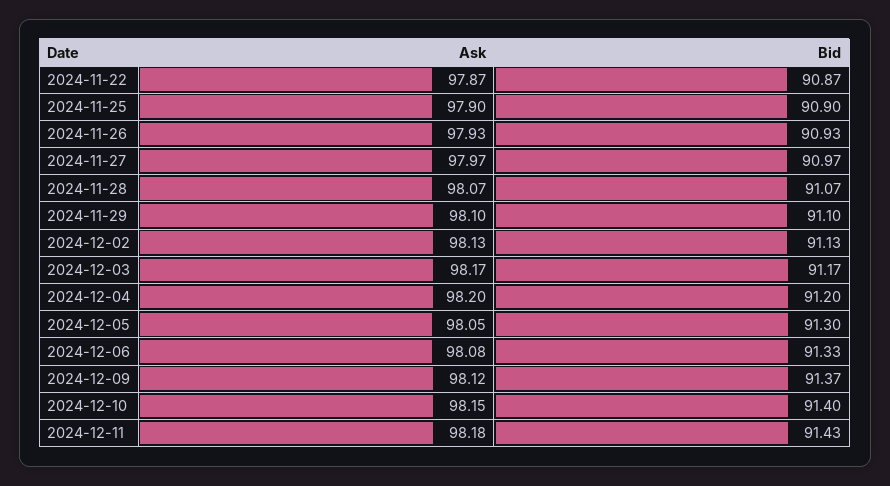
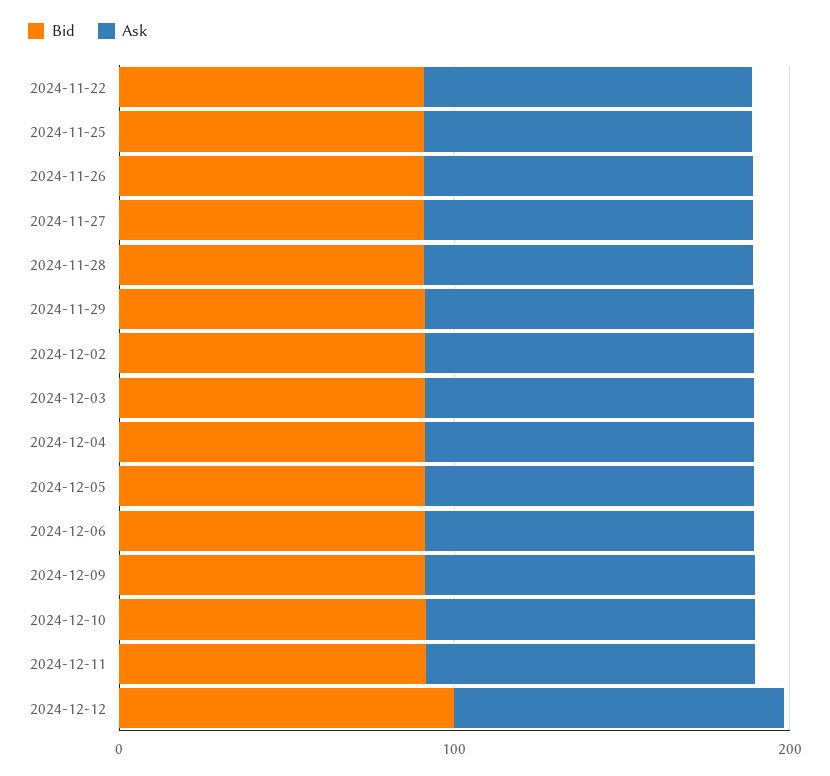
Bid, 2024-12-12: none -> 100
Ask, 2024-12-12: none -> 100

